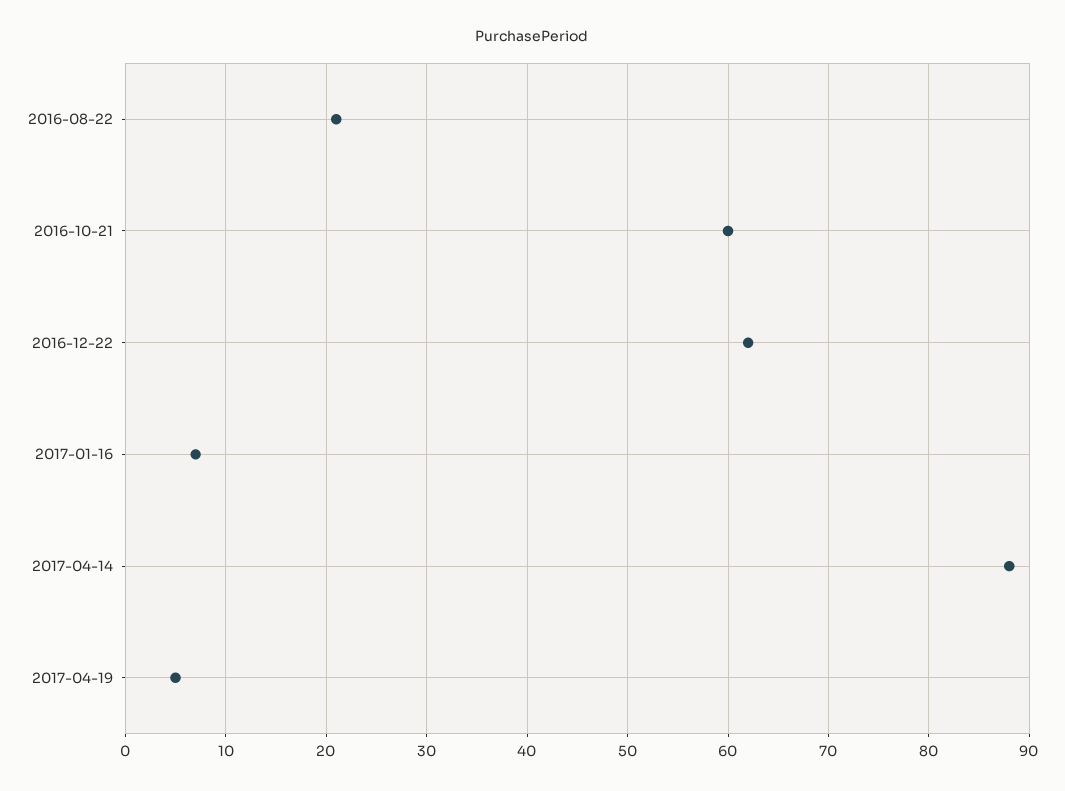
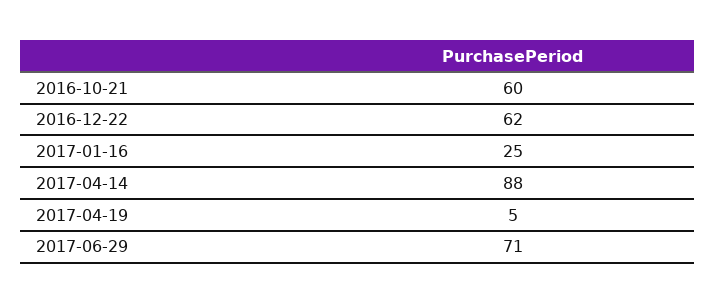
2016-08-22: 21 -> none
2017-01-16: 7 -> 25
2017-06-29: none -> 71

